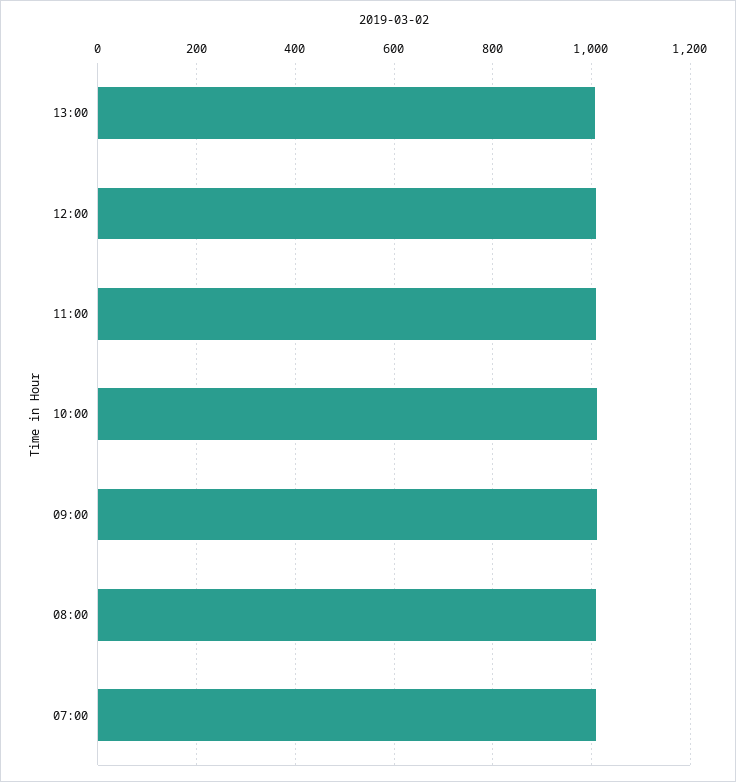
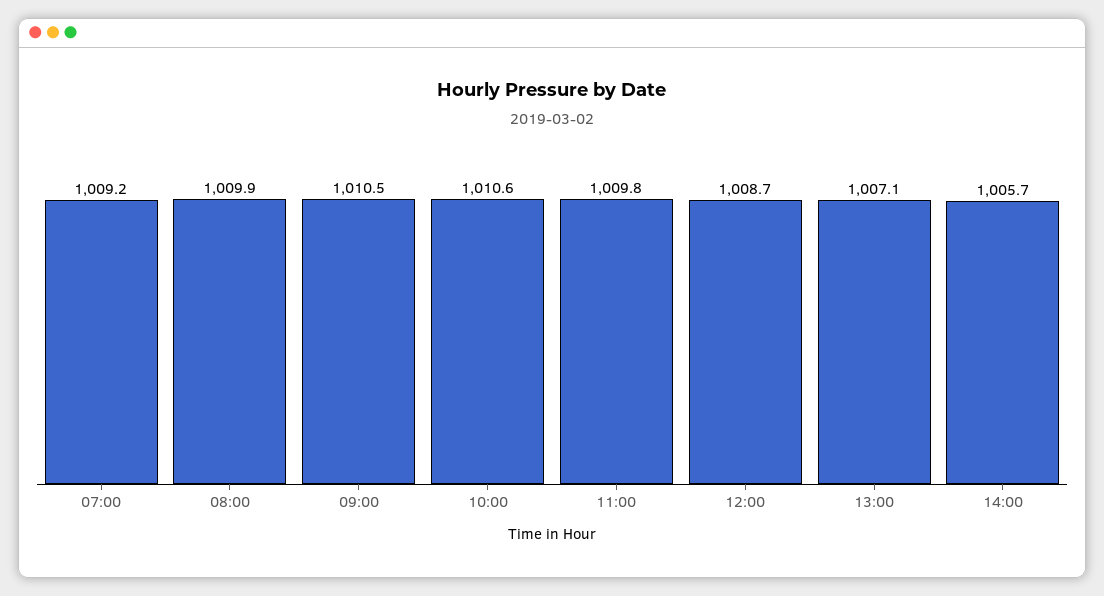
14:00: none -> 1005.7

